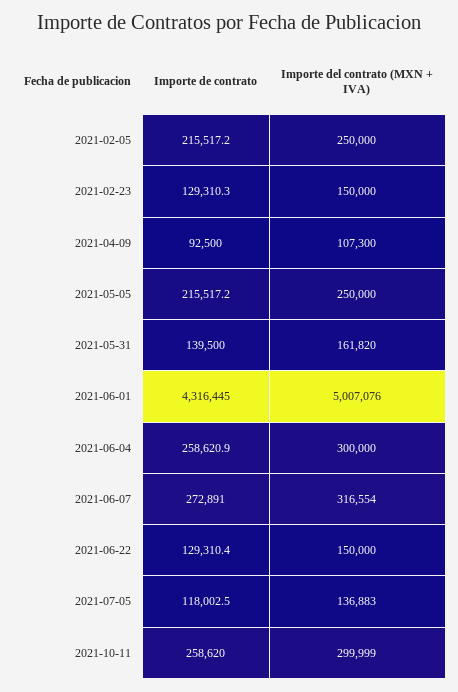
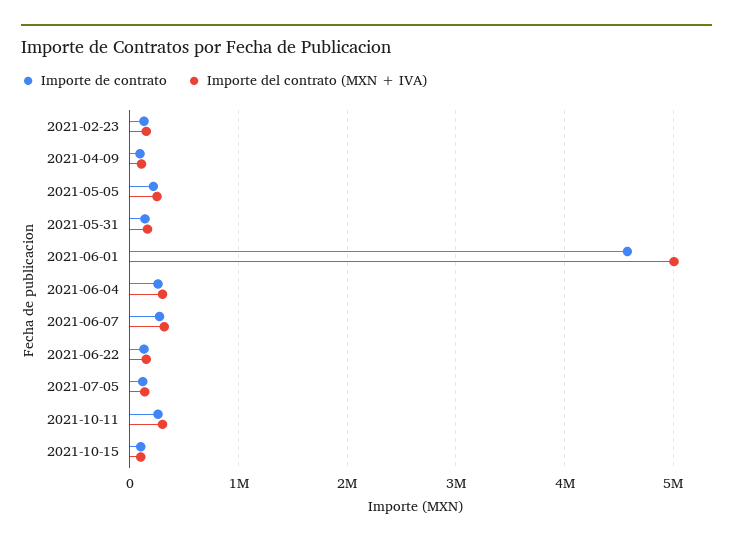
Importe de contrato, 2021-02-05: 215517.2 -> none
Importe del contrato (MXN + IVA), 2021-02-05: 250000 -> none
Importe de contrato, 2021-06-01: 4316445 -> 4600000
Importe de contrato, 2021-10-15: none -> 100000
Importe del contrato (MXN + IVA), 2021-10-15: none -> 100000

